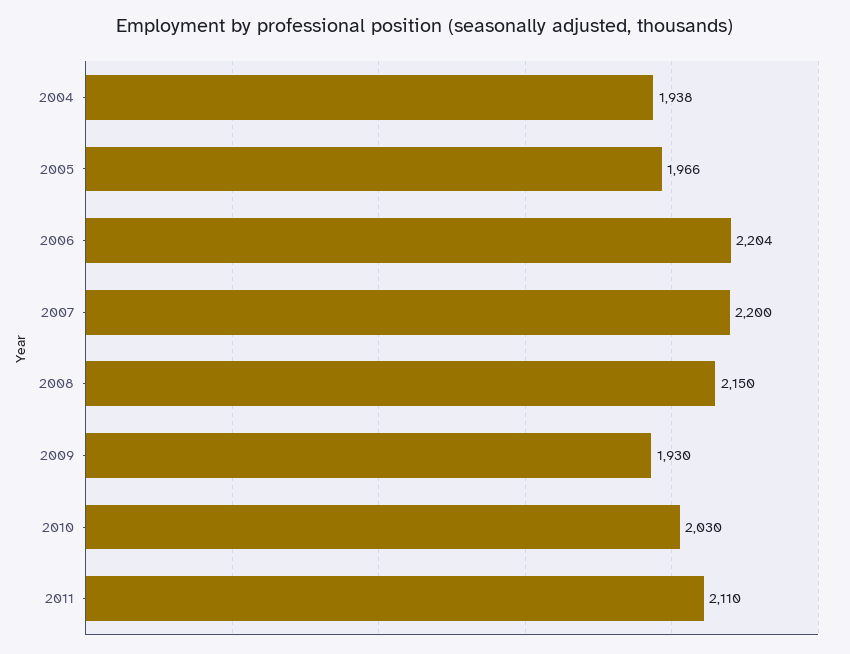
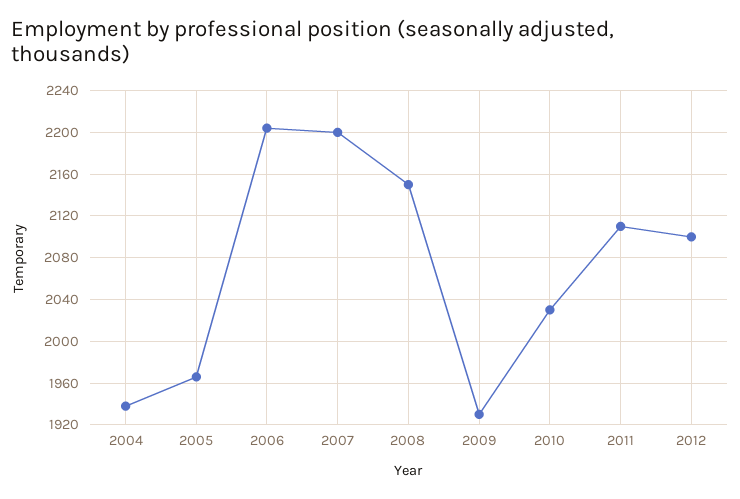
2012: none -> 2100

